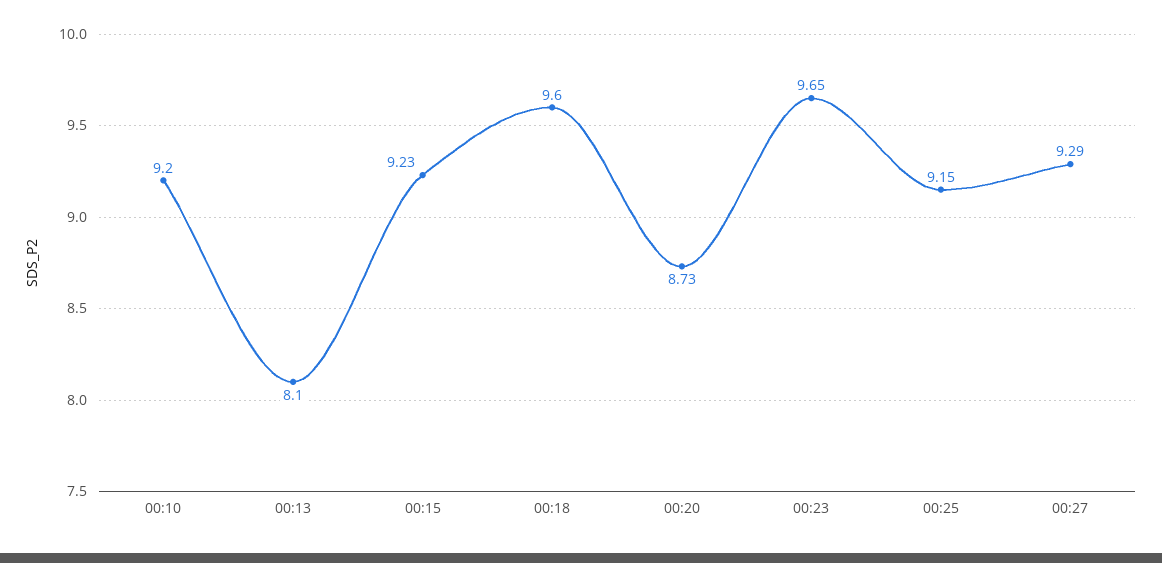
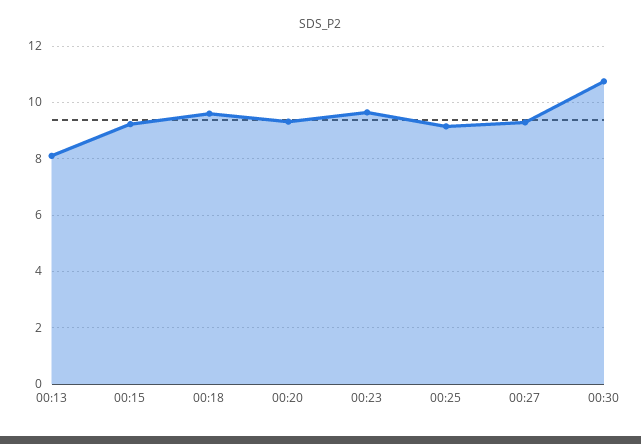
00:10: 9.2 -> none
00:20: 8.73 -> 9.25
00:30: none -> 10.75

